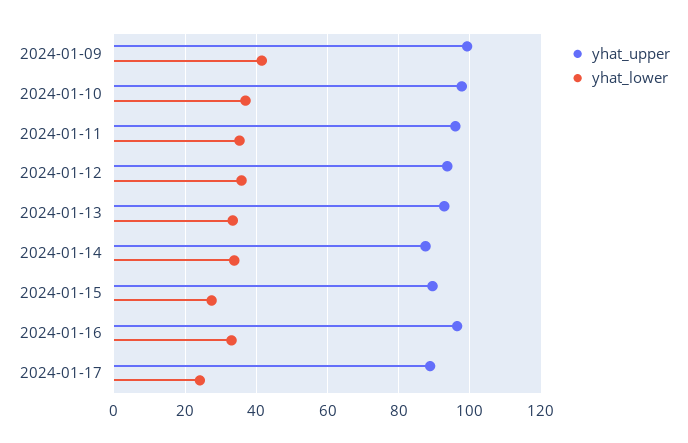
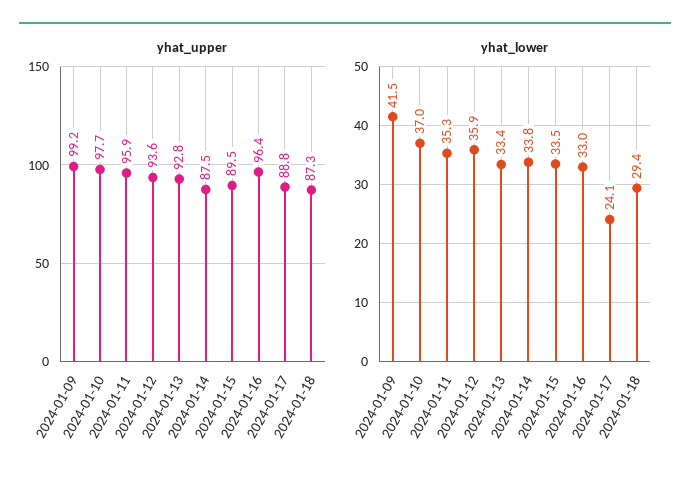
yhat_lower, 2024-01-15: 28 -> 33.5
yhat_upper, 2024-01-18: none -> 87.3
yhat_lower, 2024-01-18: none -> 29.4

